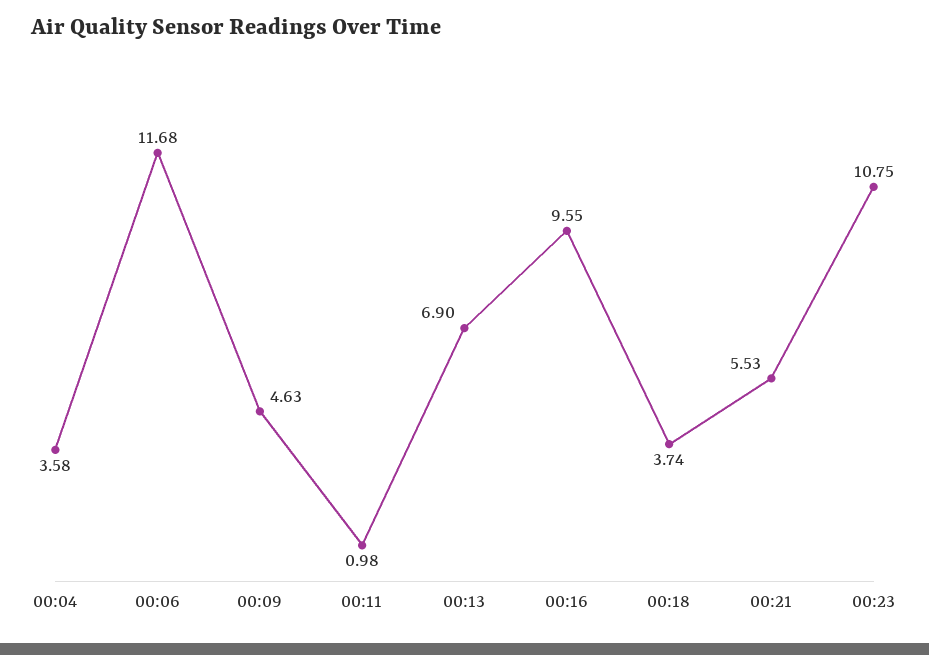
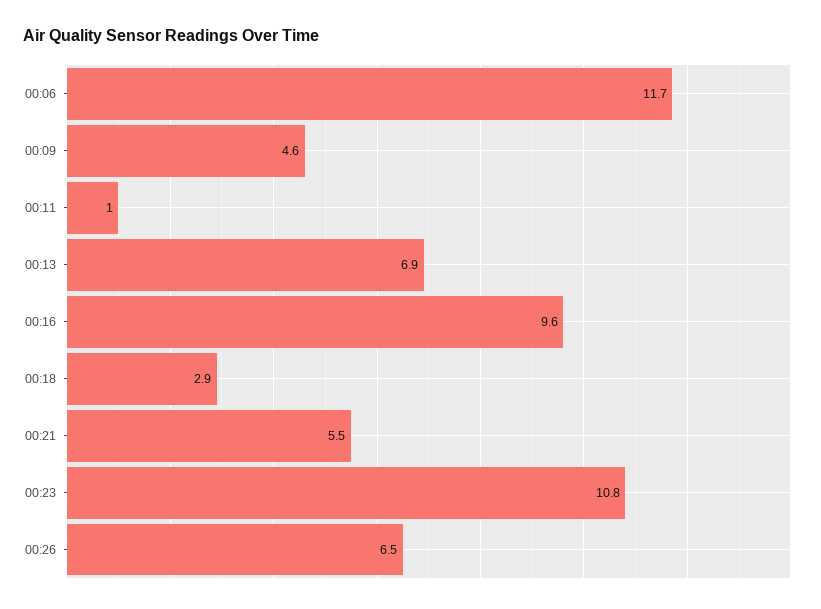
00:04: 3.58 -> none
00:18: 3.74 -> 2.9
00:26: none -> 6.5

